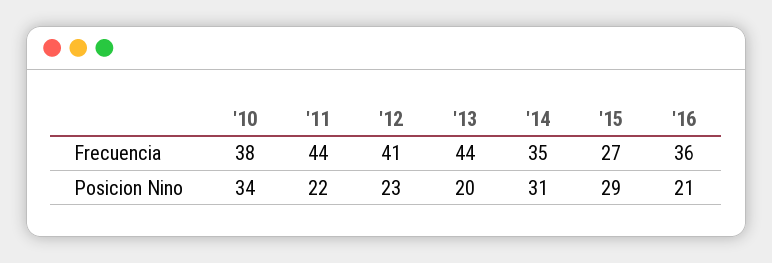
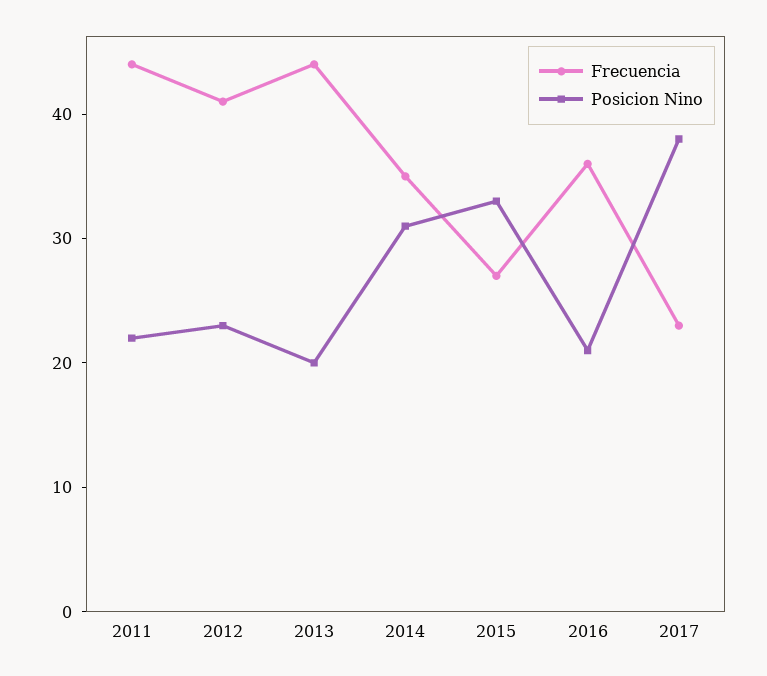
Frecuencia, '10: 38 -> none
Posicion Nino, '10: 34 -> none
Posicion Nino, '15: 29 -> 33
Frecuencia, 2017: none -> 23
Posicion Nino, 2017: none -> 38

